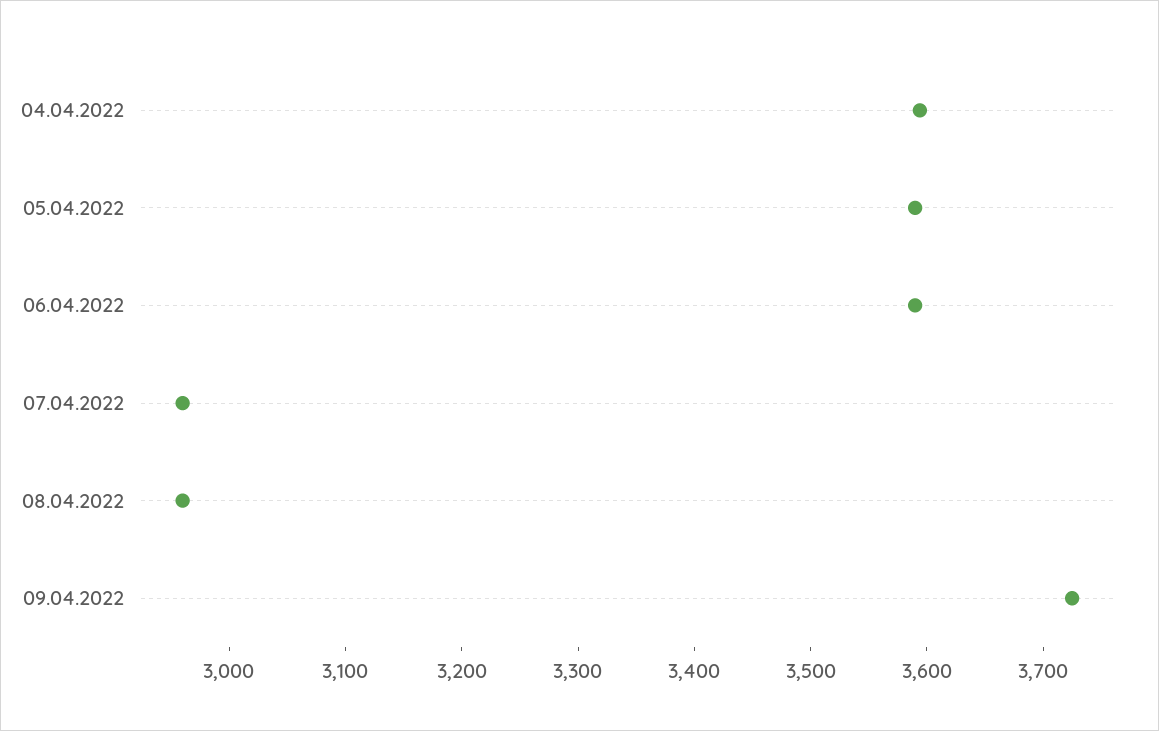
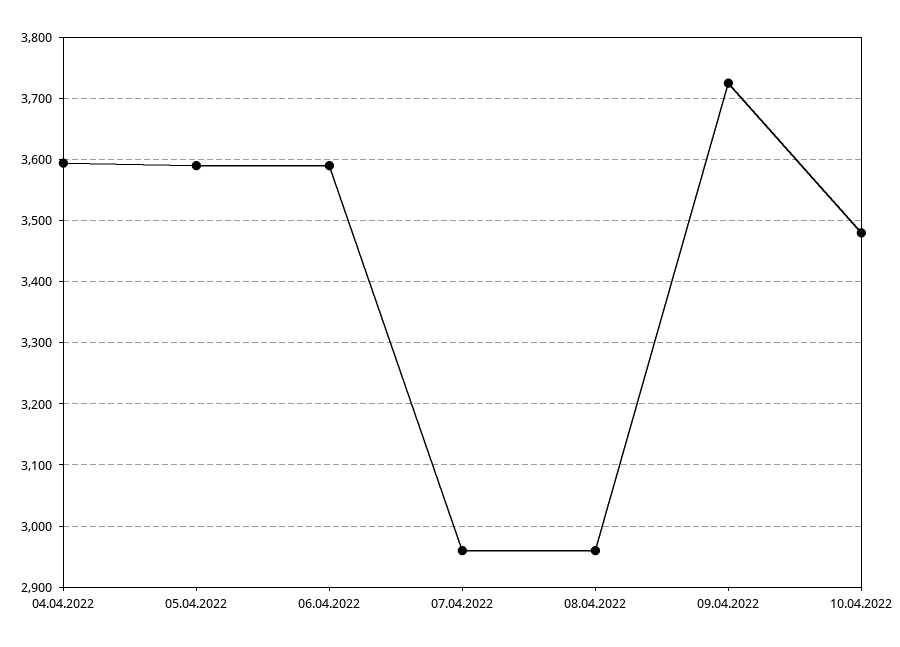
10.04.2022: none -> 3480

